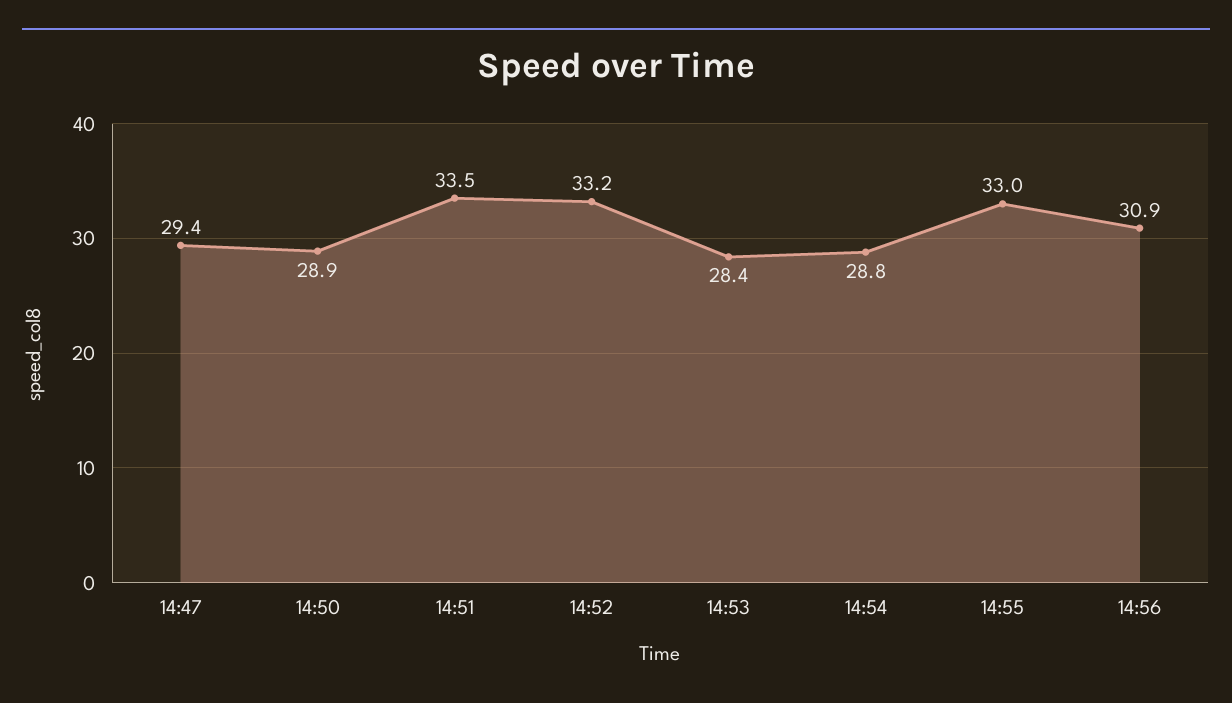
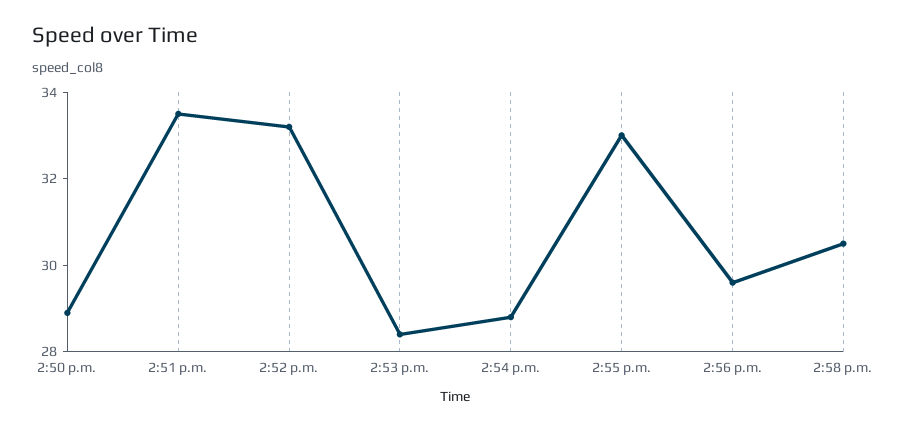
14:47: 29.4 -> none
14:56: 30.9 -> 29.5
2:58 p.m.: none -> 30.5

